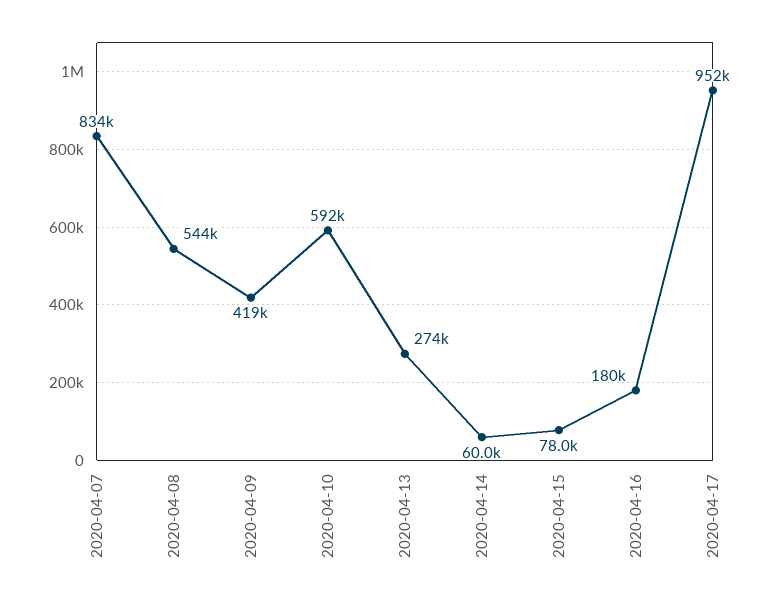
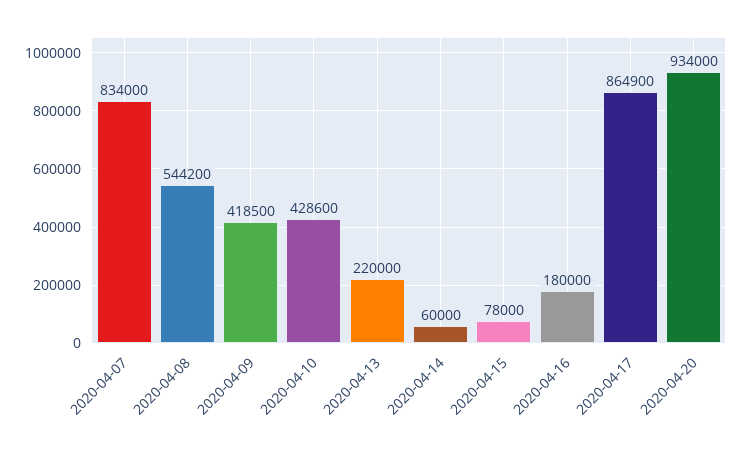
2020-04-10: 592000 -> 428600
2020-04-13: 274000 -> 220000
2020-04-17: 952000 -> 864900
2020-04-20: none -> 934000

